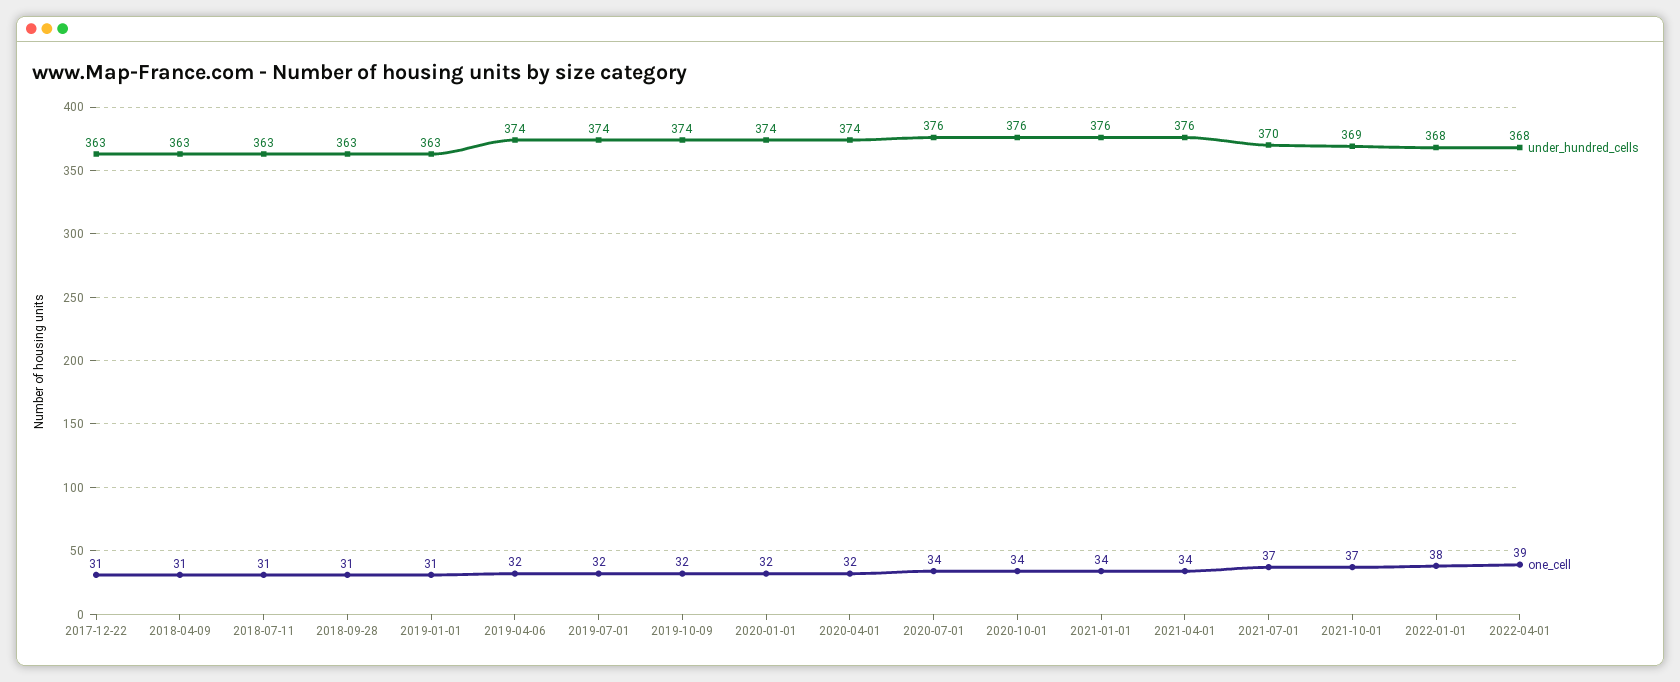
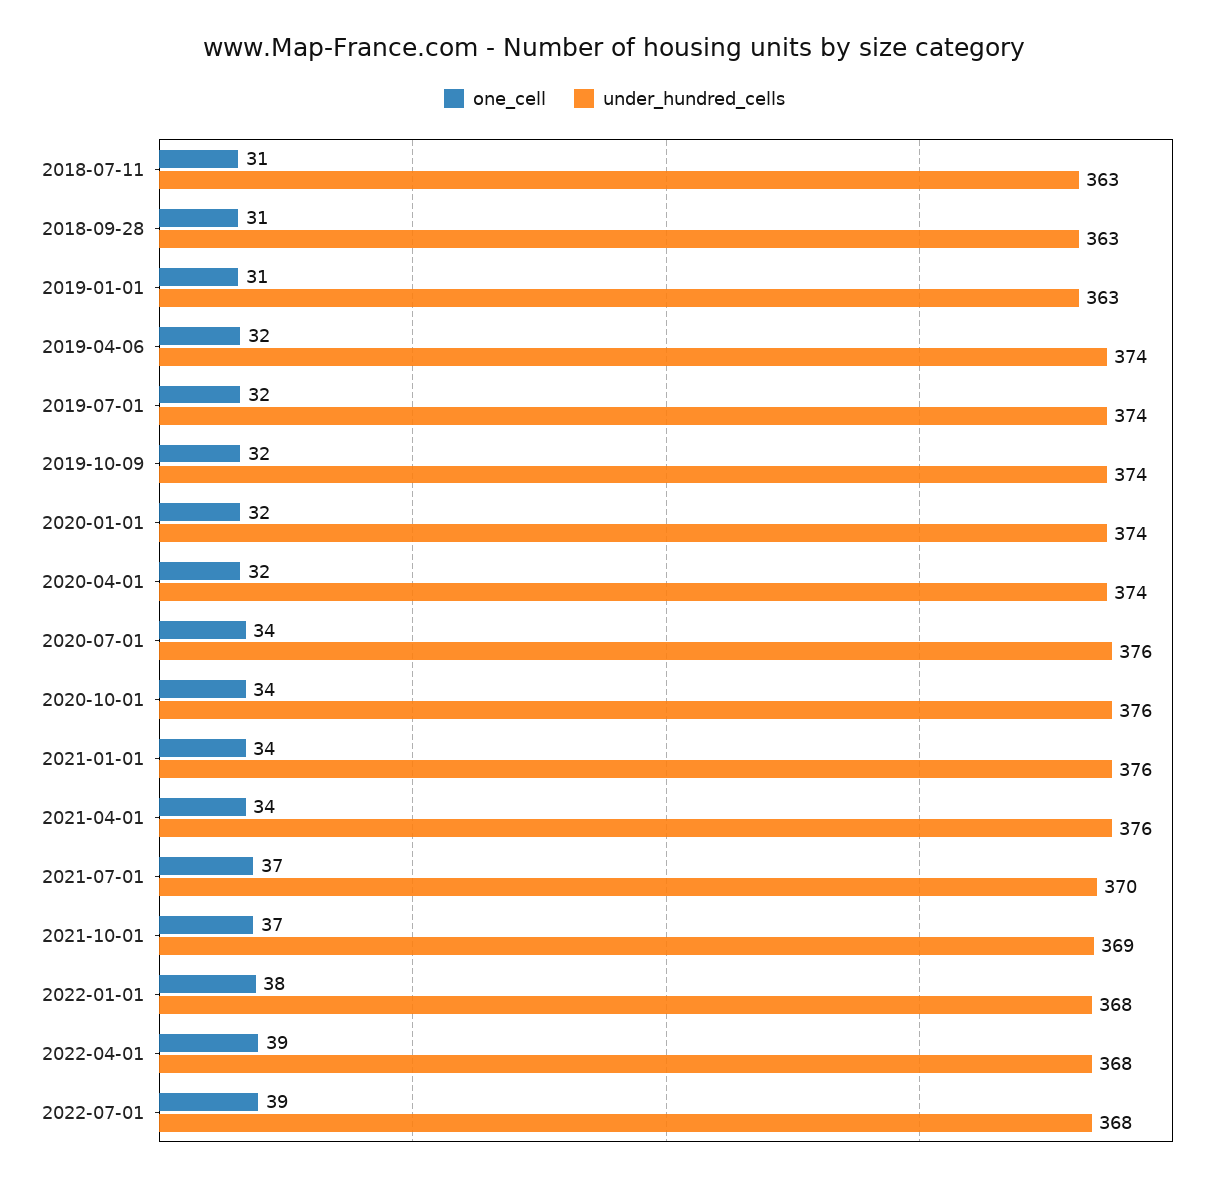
under_hundred_cells, 2017-12-22: 363 -> none
one_cell, 2017-12-22: 31 -> none
under_hundred_cells, 2018-04-09: 363 -> none
one_cell, 2018-04-09: 31 -> none
one_cell, 2022-07-01: none -> 39
under_hundred_cells, 2022-07-01: none -> 368

